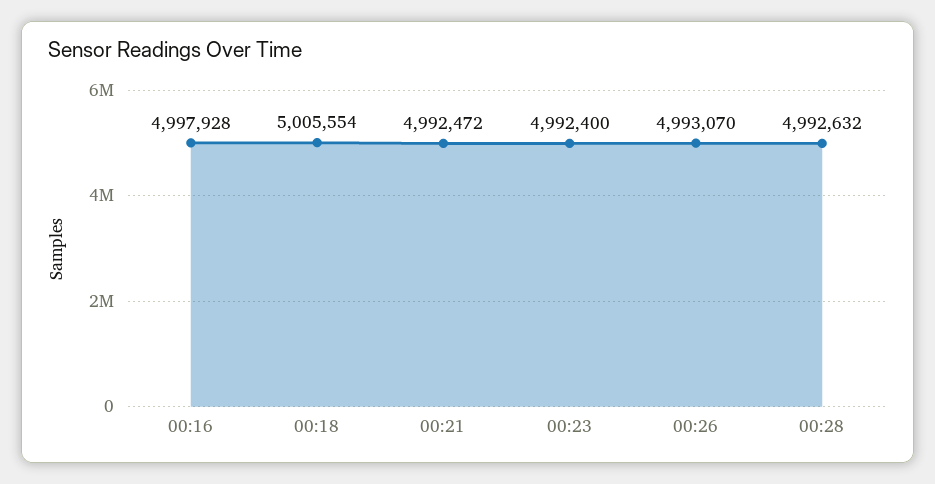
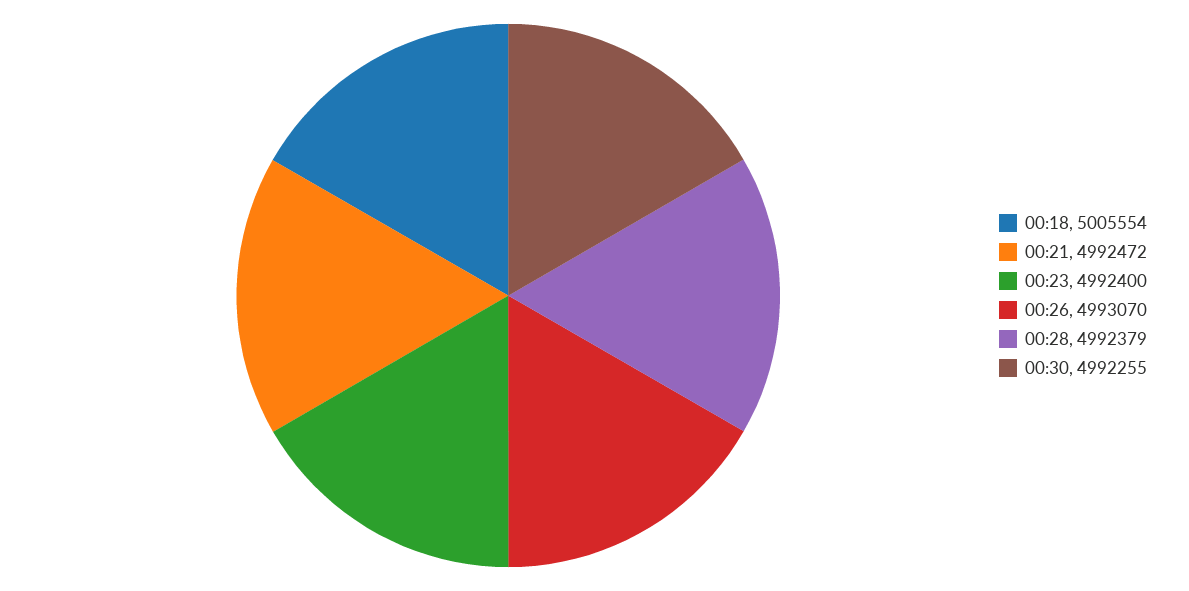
00:16: 4997928 -> none
00:28: 4992632 -> 4992379
00:30: none -> 4992255

